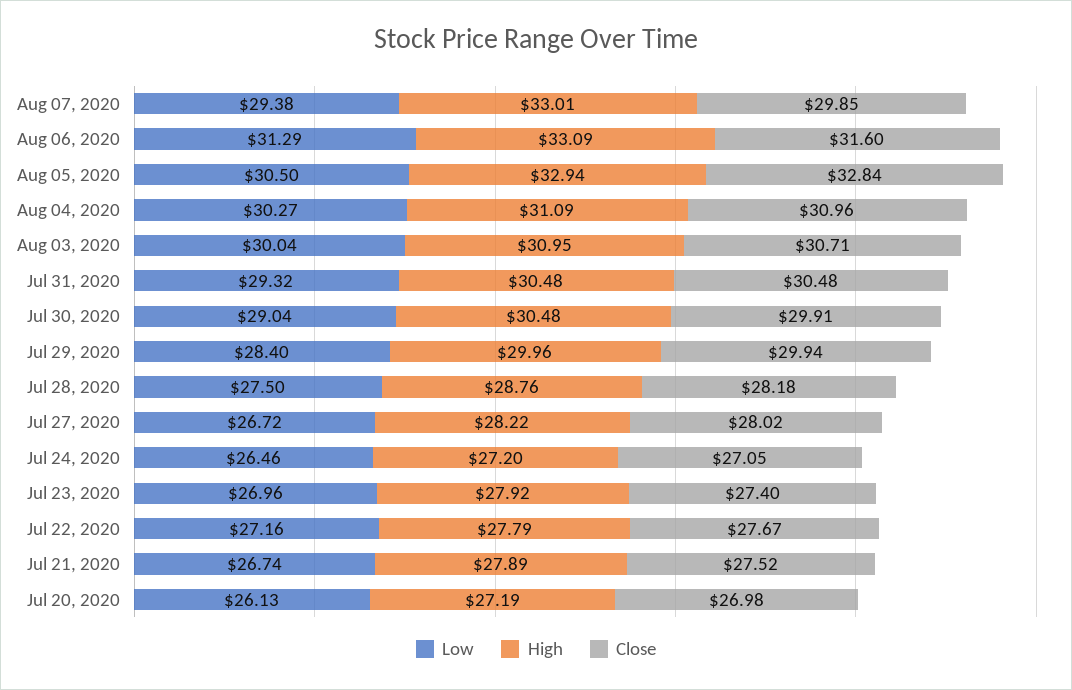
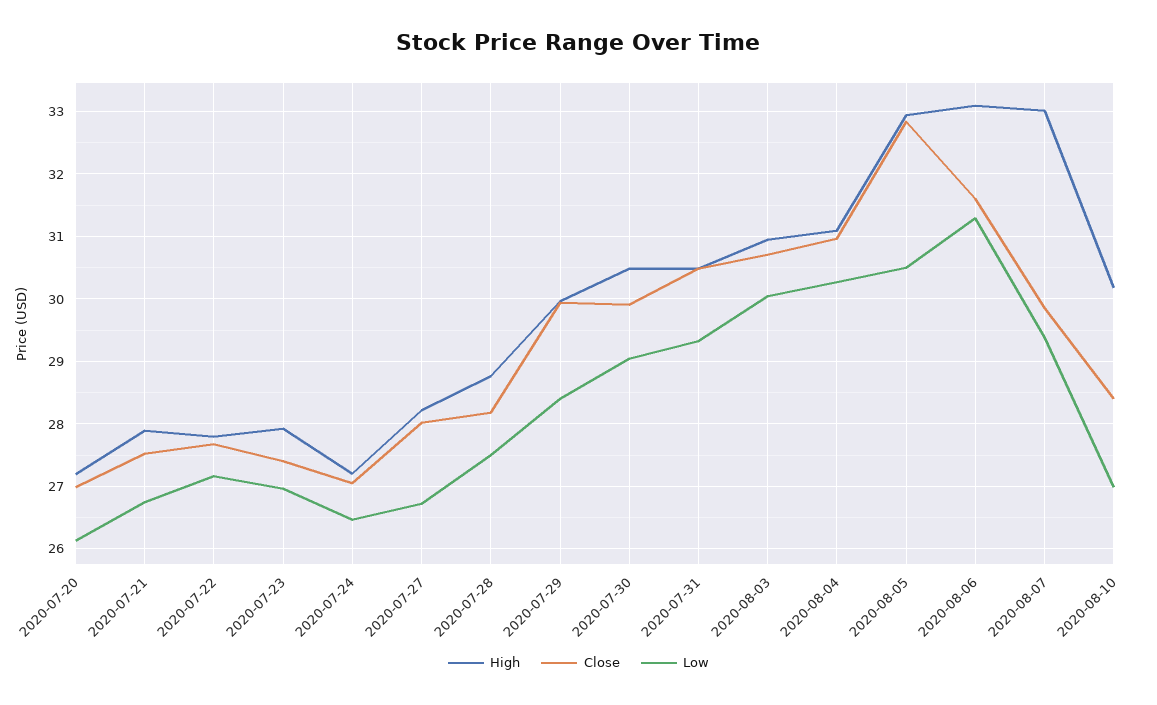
High, 2020-08-10: none -> 30.2
Close, 2020-08-10: none -> 28.4
Low, 2020-08-10: none -> 27

